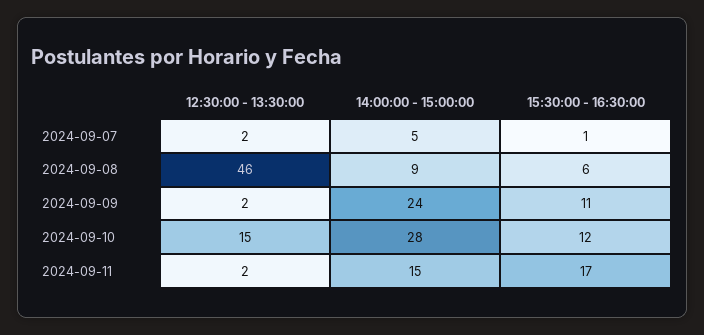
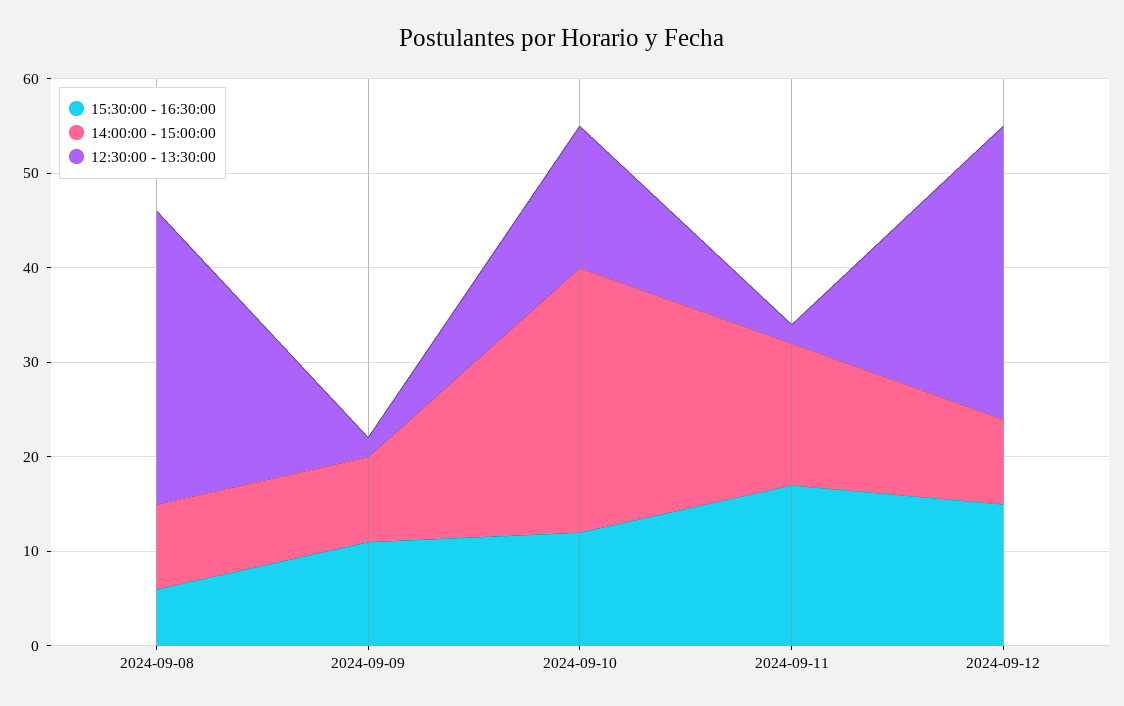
12:30:00 - 13:30:00, 2024-09-07: 2 -> none
14:00:00 - 15:00:00, 2024-09-07: 5 -> none
15:30:00 - 16:30:00, 2024-09-07: 1 -> none
12:30:00 - 13:30:00, 2024-09-08: 46 -> 31
14:00:00 - 15:00:00, 2024-09-09: 24 -> 9
15:30:00 - 16:30:00, 2024-09-12: none -> 15
14:00:00 - 15:00:00, 2024-09-12: none -> 9
12:30:00 - 13:30:00, 2024-09-12: none -> 31

